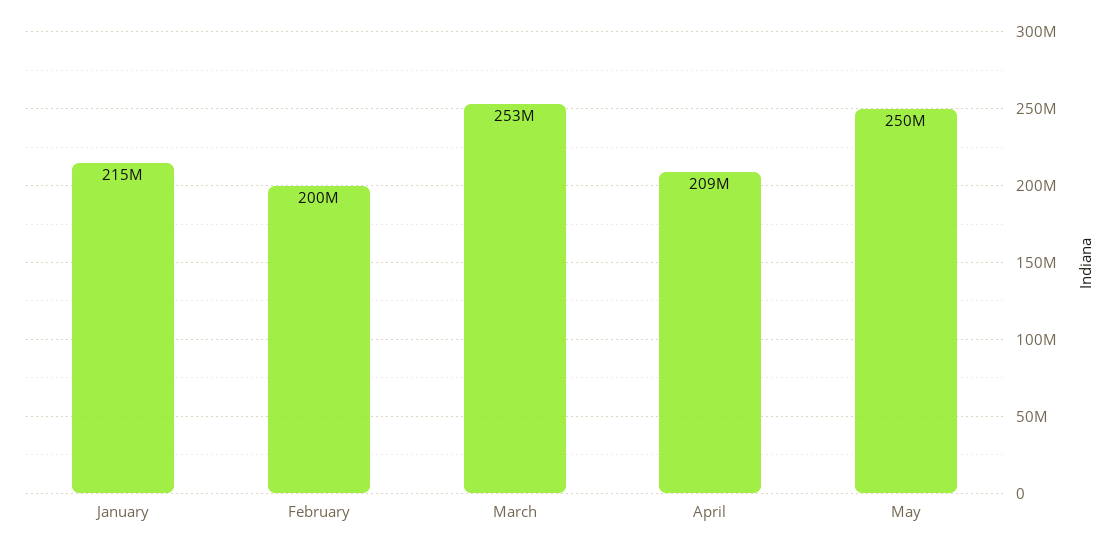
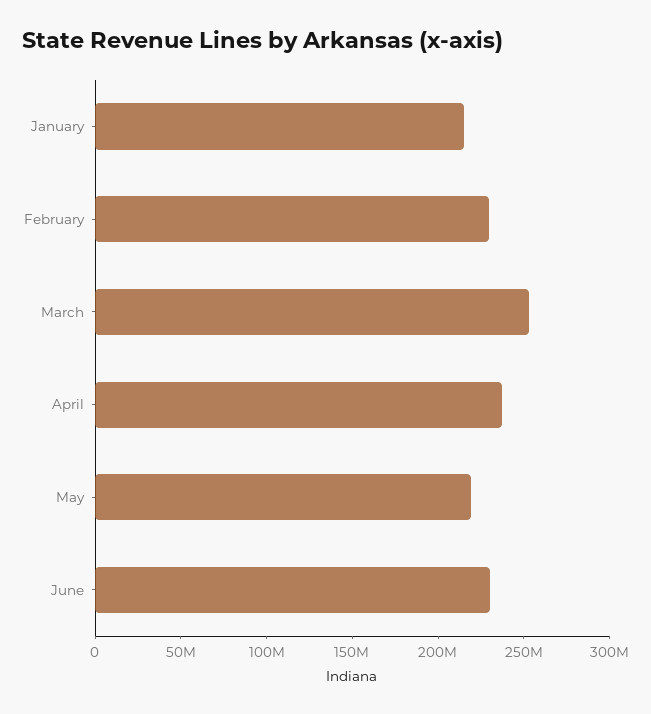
February: 200000000 -> 230000000
April: 209000000 -> 240000000
May: 250000000 -> 220000000
June: none -> 230000000

